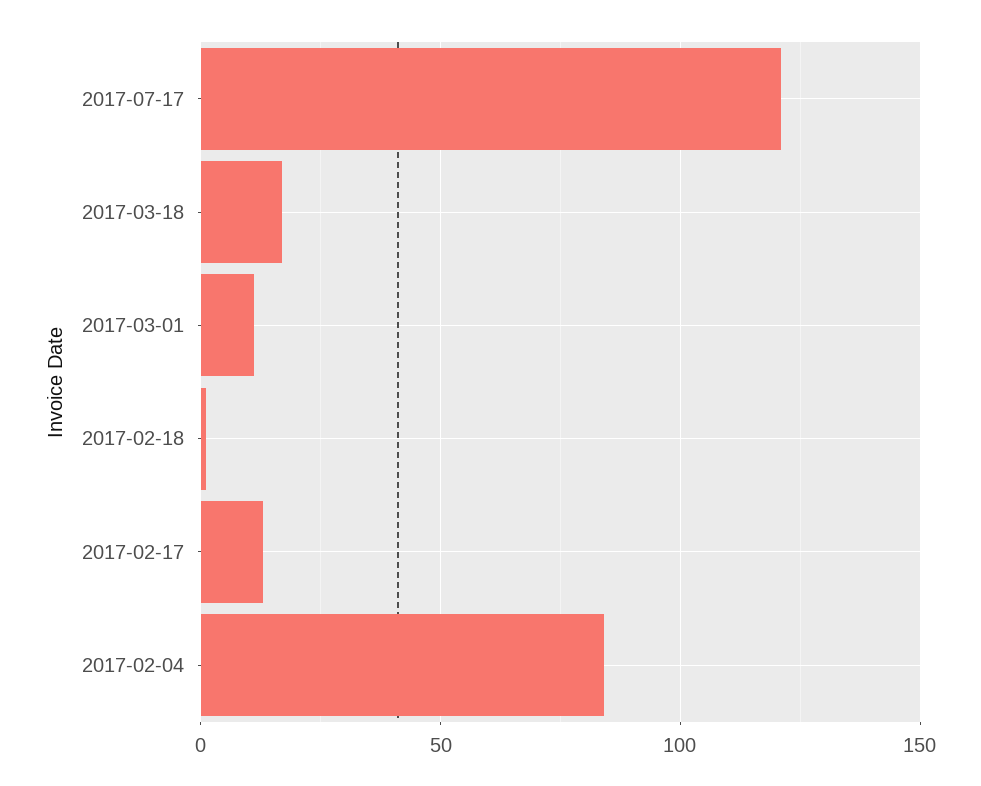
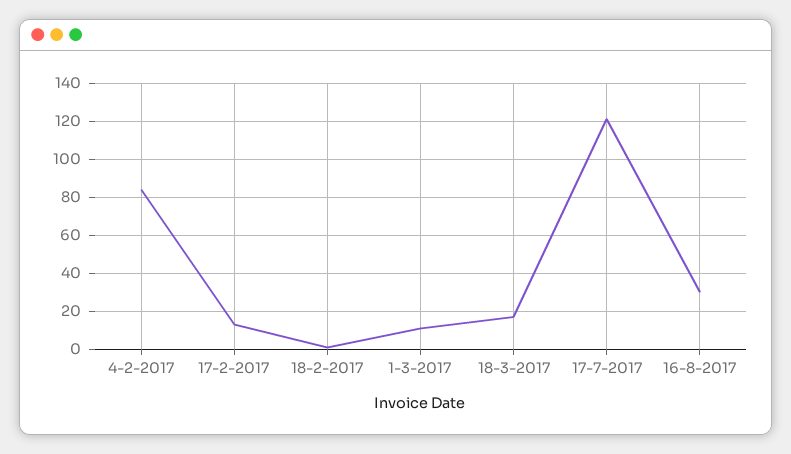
16-8-2017: none -> 30

